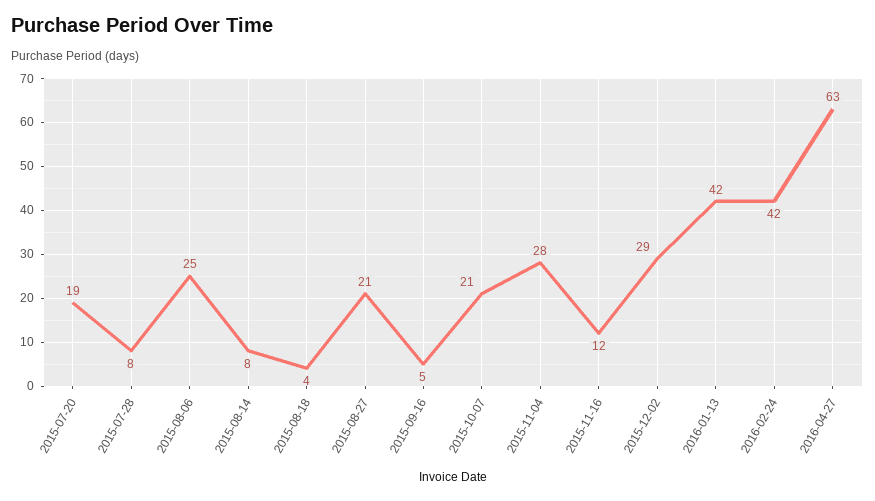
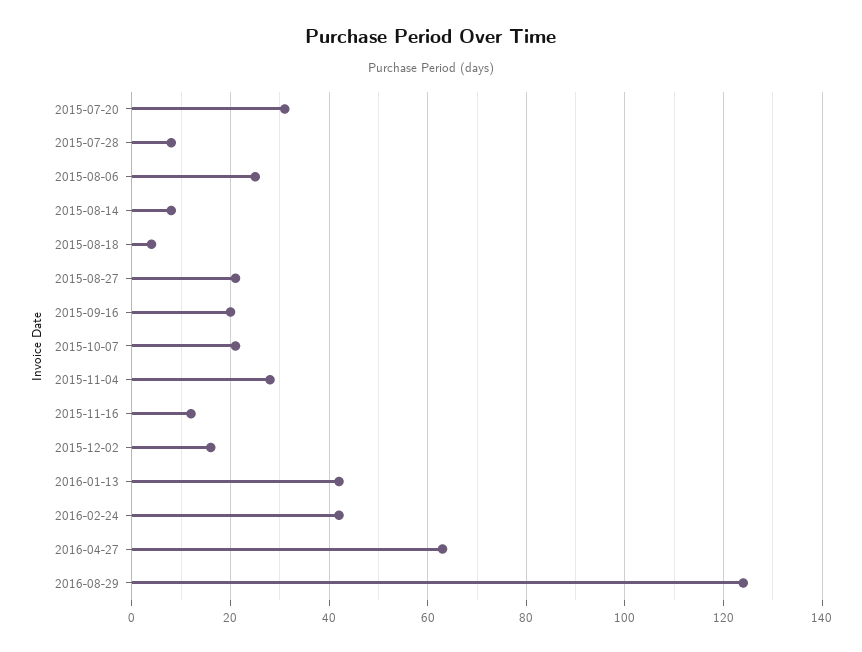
2015-07-20: 19 -> 30
2015-09-16: 5 -> 20
2015-12-02: 29 -> 15
2016-08-29: none -> 125

